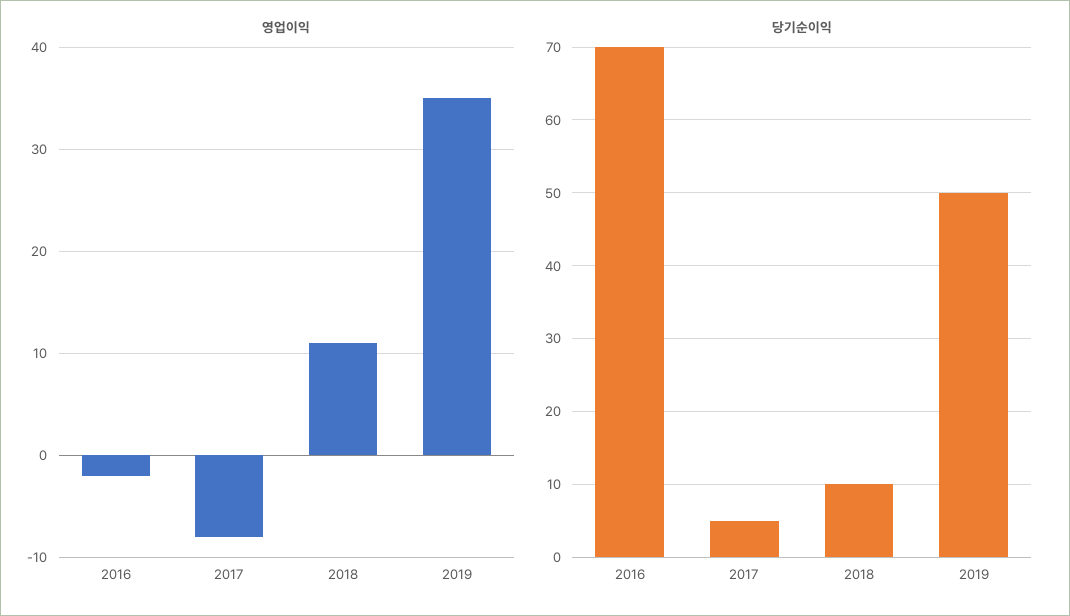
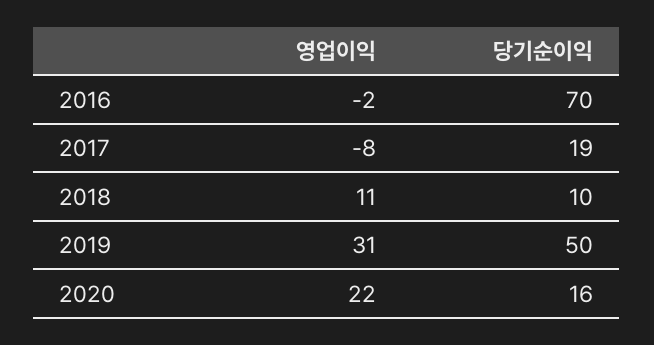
영업이익, 2019: 35 -> 31
당기순이익, 2017: 5 -> 19
영업이익, 2020: none -> 22
당기순이익, 2020: none -> 16

